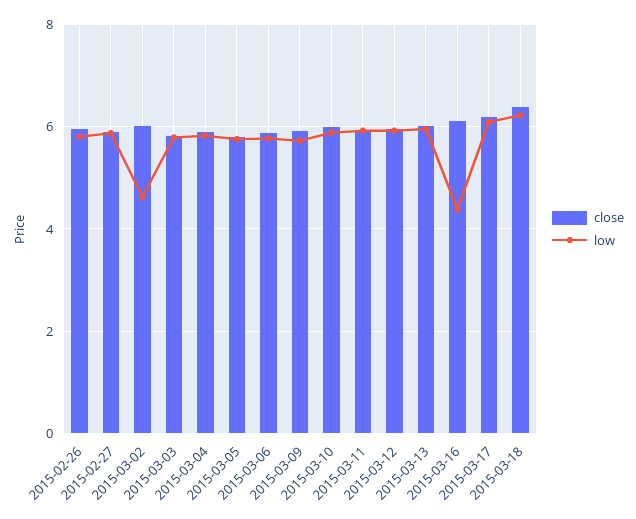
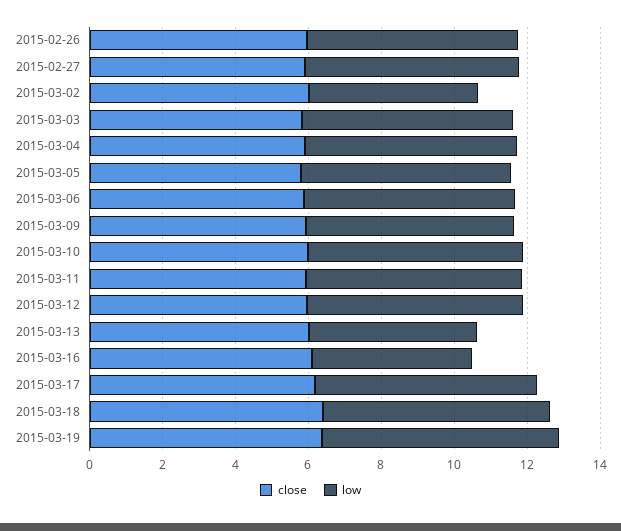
low, 2015-03-13: 6 -> 4.5
close, 2015-03-19: none -> 6.5
low, 2015-03-19: none -> 6.5

